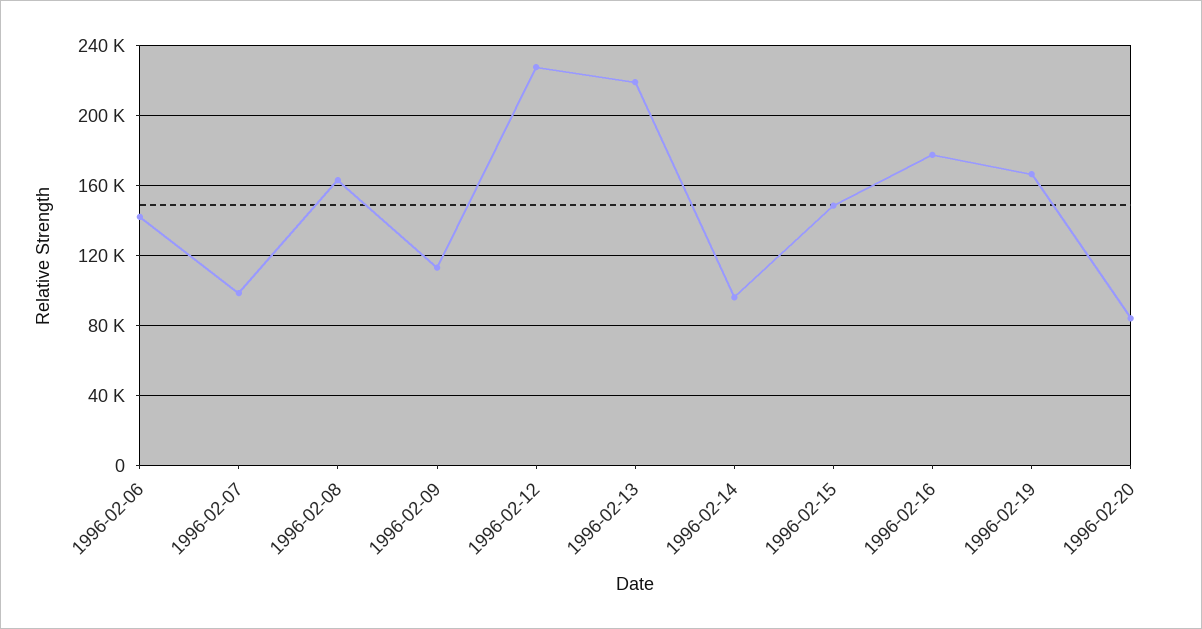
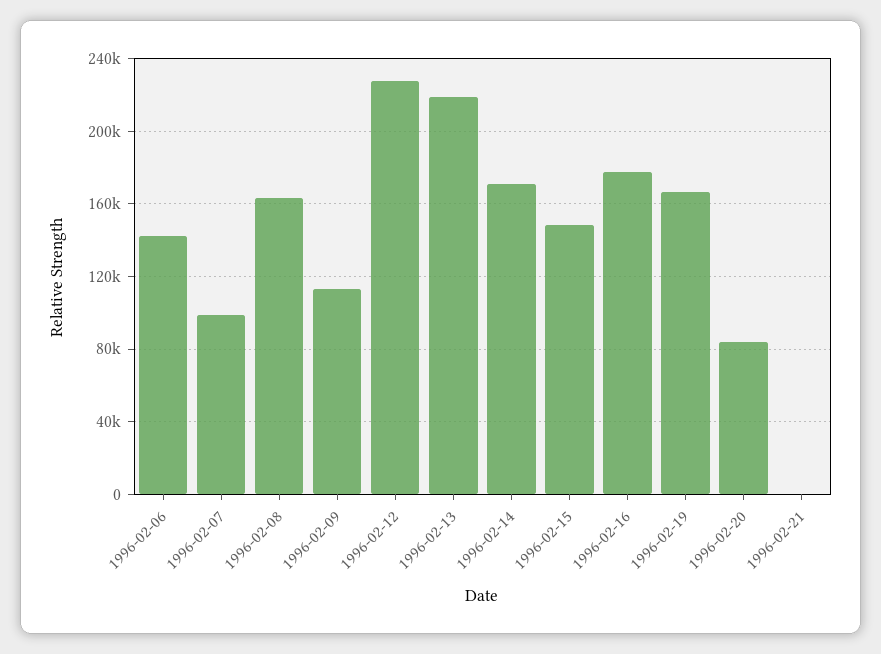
1996-02-14: 95000 -> 170000
1996-02-21: none -> 0

